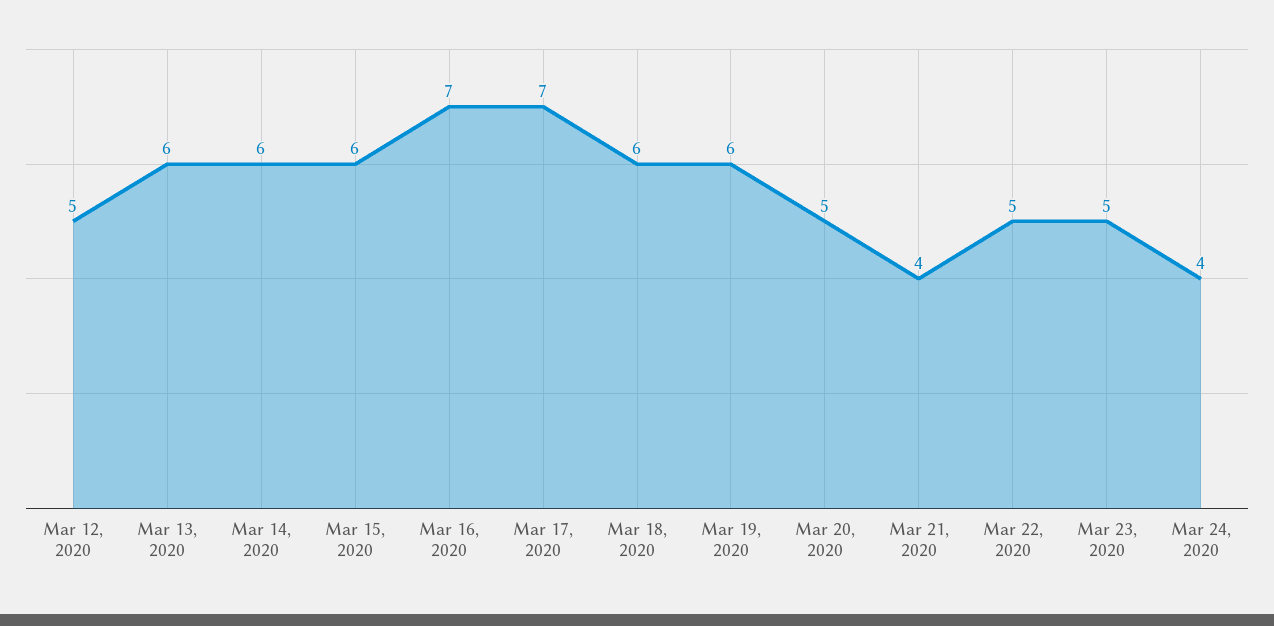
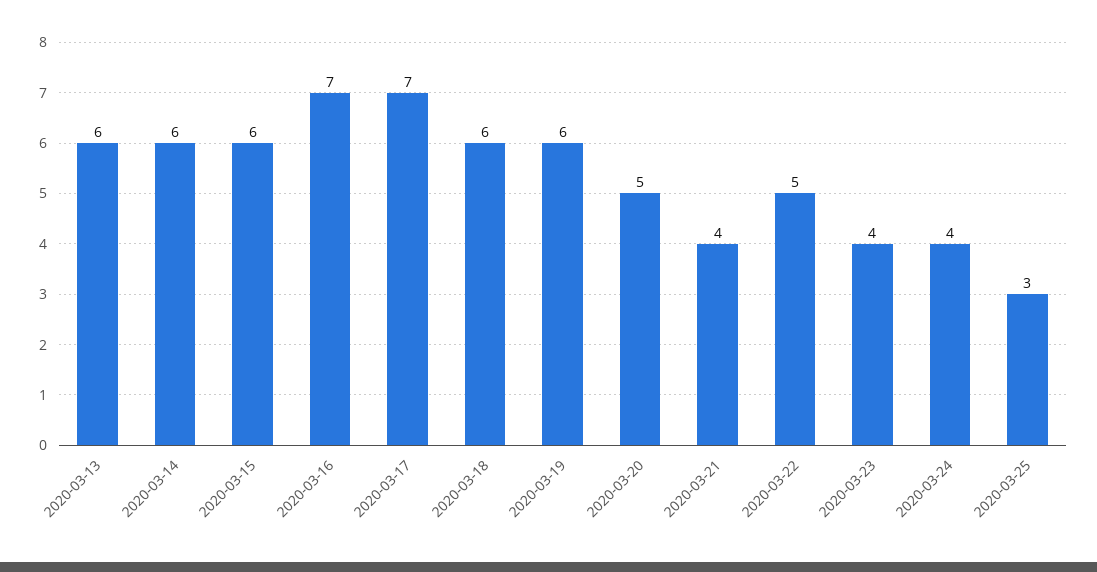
Mar 12, 2020: 5 -> none
Mar 23, 2020: 5 -> 4
2020-03-25: none -> 3

